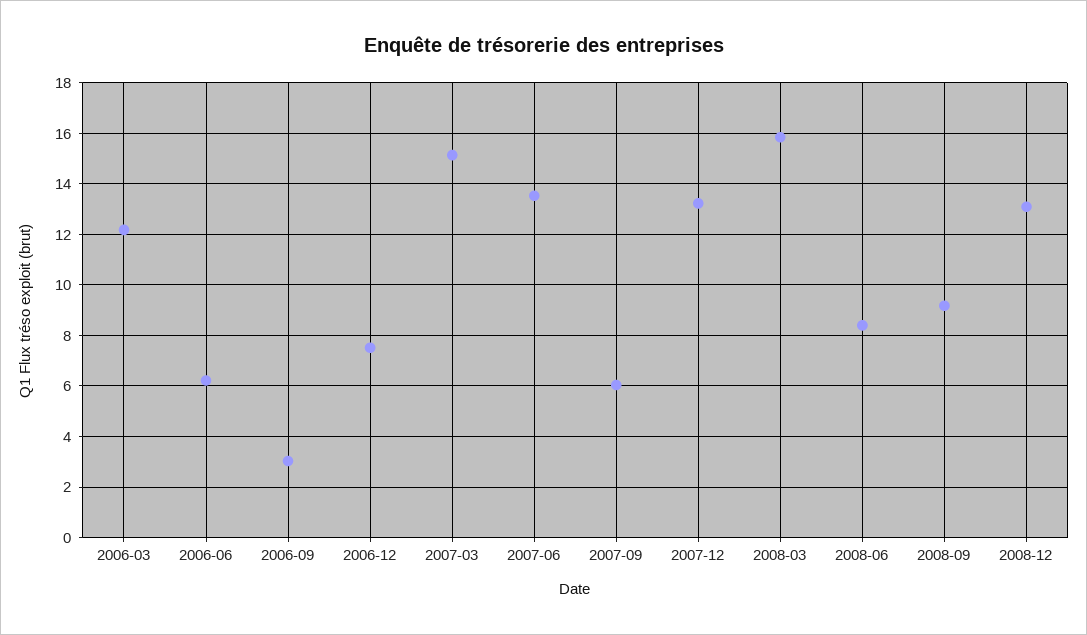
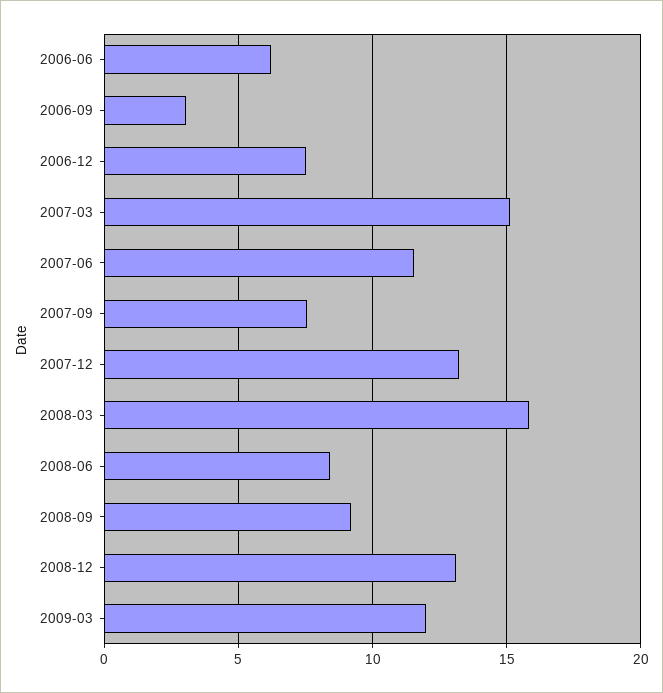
2006-03: 12.25 -> none
2007-06: 13.5 -> 11.5
2007-09: 6 -> 7.5
2009-03: none -> 12

